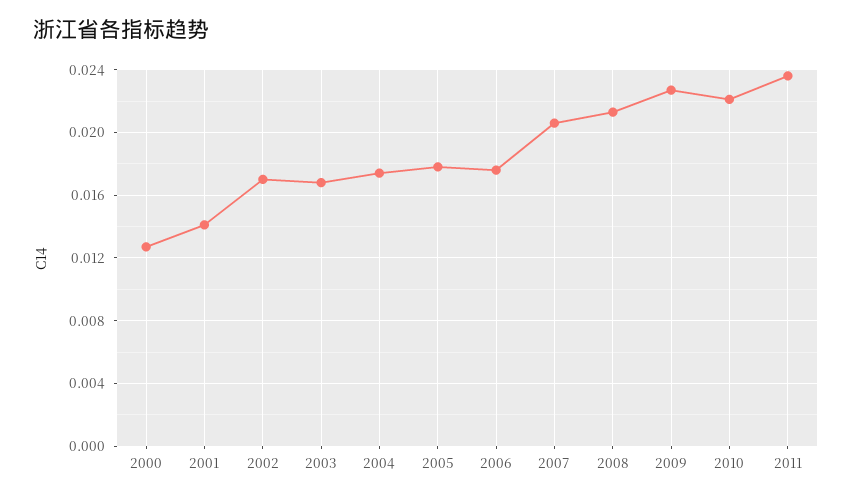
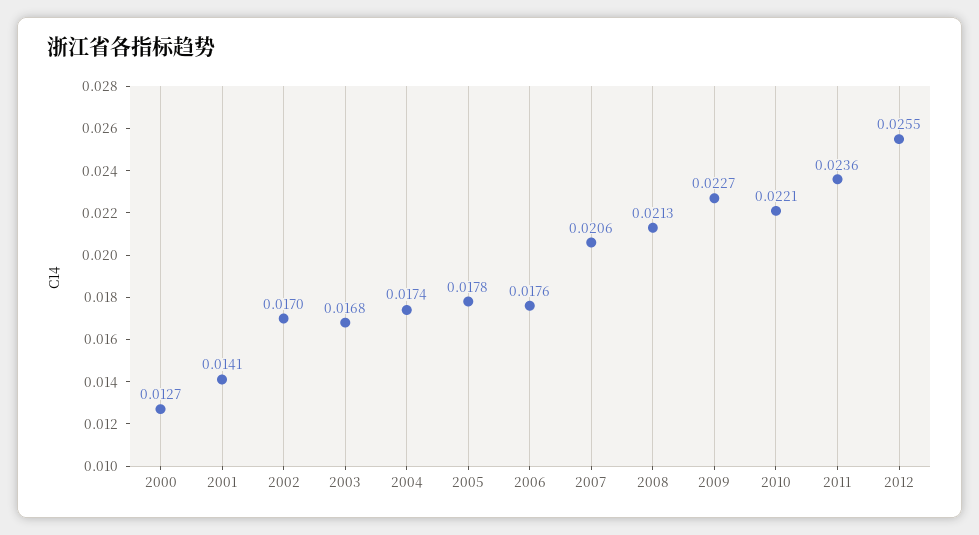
2012: none -> 0.0255

